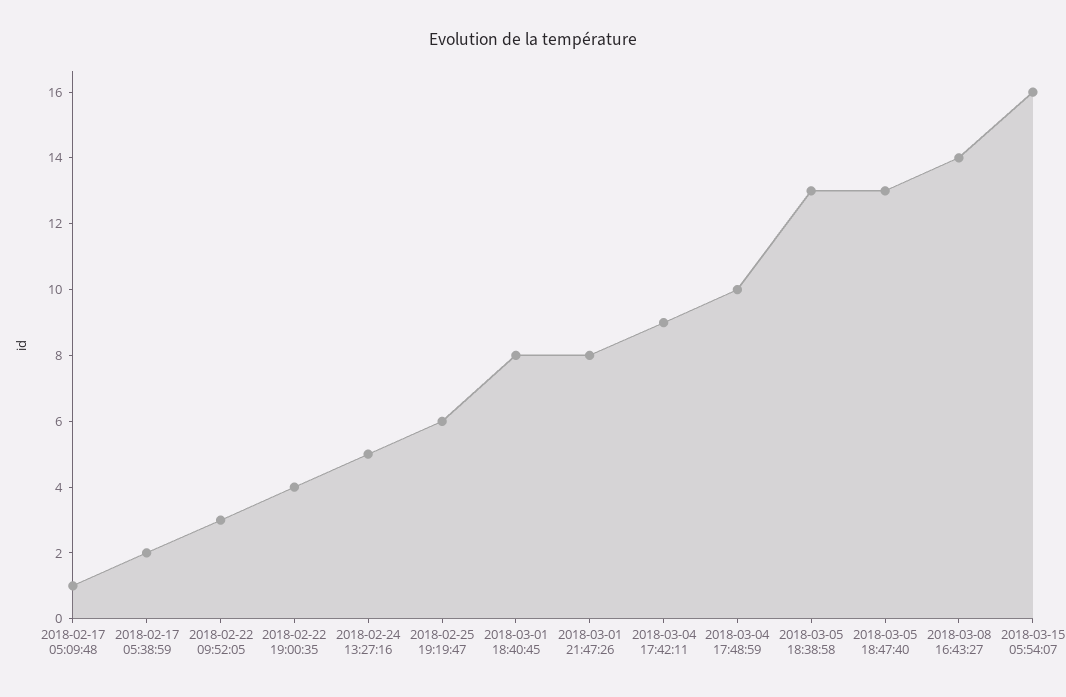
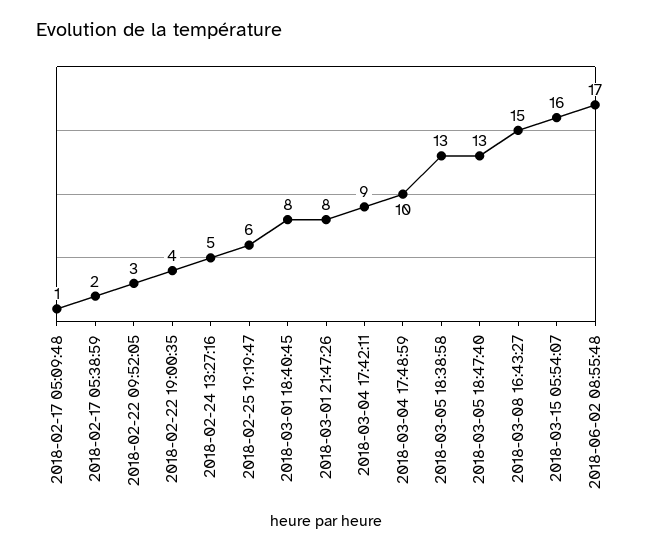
2018-03-08 16:43:27: 14 -> 15
2018-06-02 08:55:48: none -> 17

